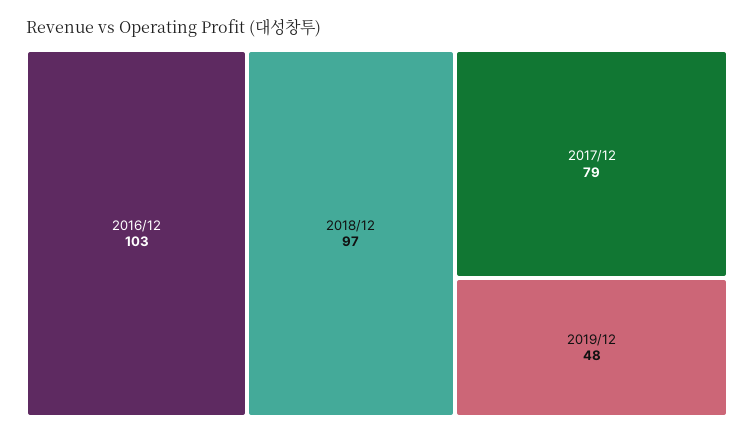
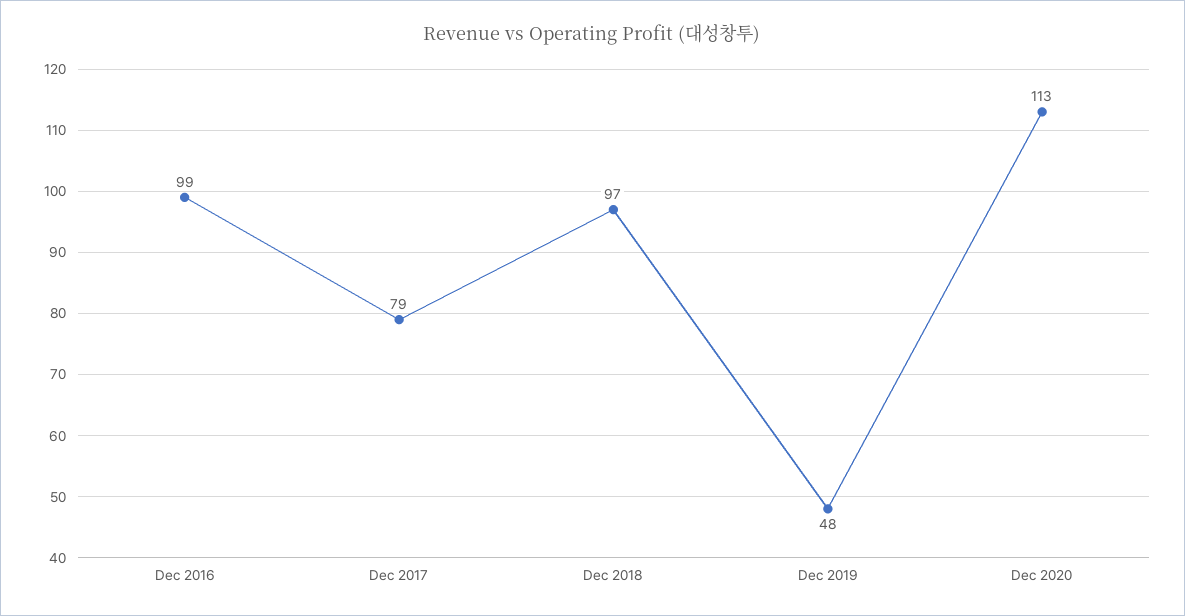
2016/12: 103 -> 99
Dec 2020: none -> 113

